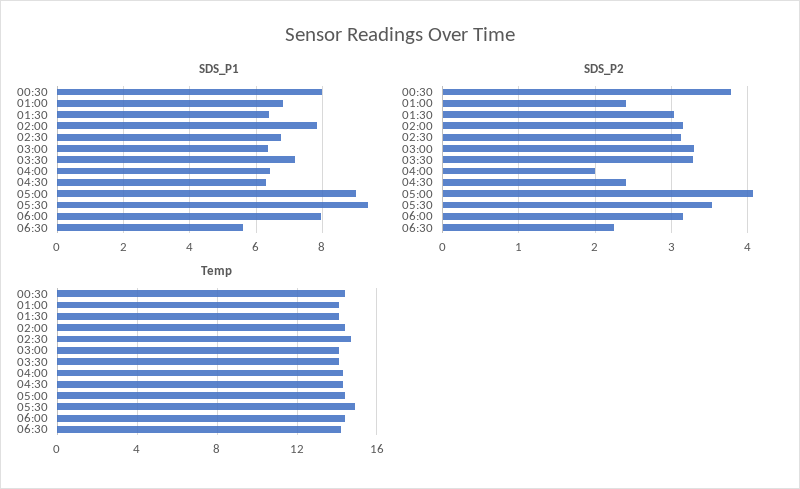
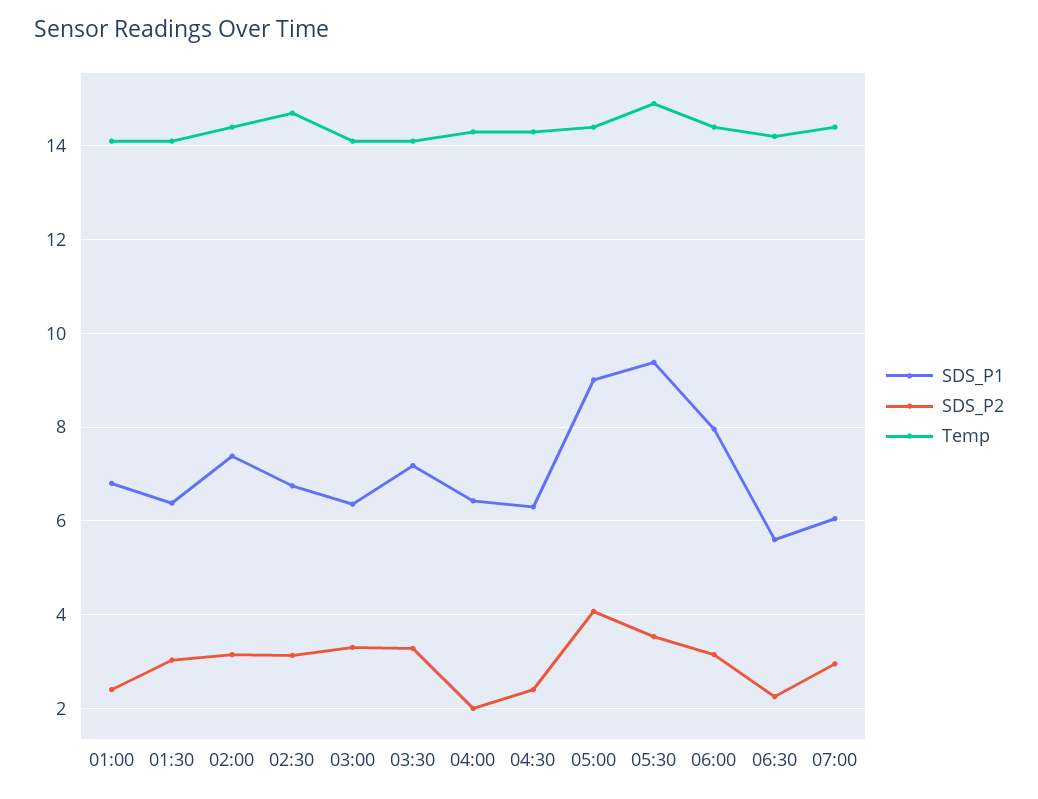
SDS_P1, 00:30: 8 -> none
SDS_P1, 02:00: 7.8 -> 7.4
SDS_P2, 00:30: 3.8 -> none
Temp, 00:30: 14.5 -> none
SDS_P1, 07:00: none -> 6
SDS_P2, 07:00: none -> 3
Temp, 07:00: none -> 14.4

